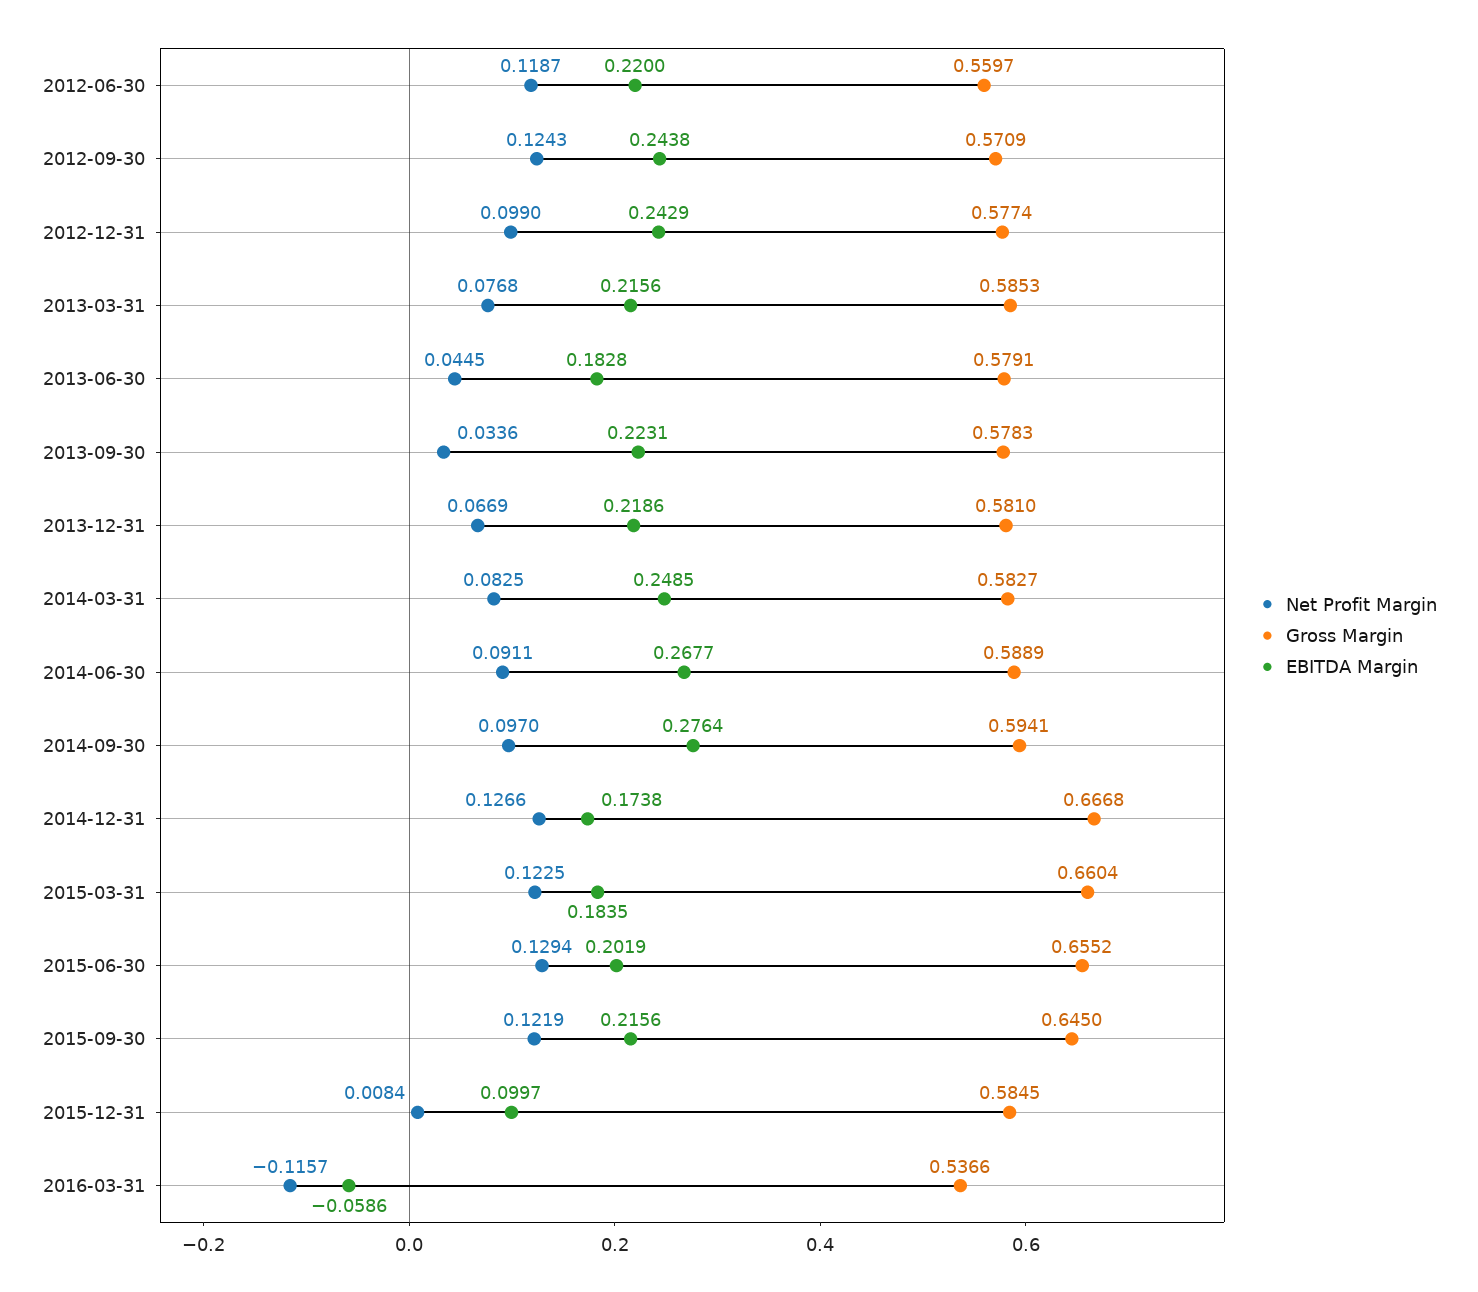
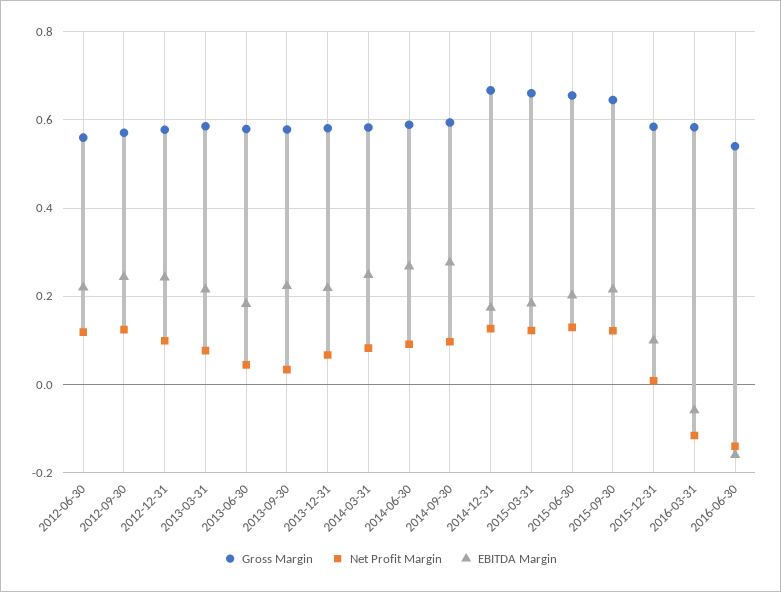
Gross Margin, 2016-03-31: 0.5366 -> 0.58
Gross Margin, 2016-06-30: none -> 0.54
Net Profit Margin, 2016-06-30: none -> -0.14
EBITDA Margin, 2016-06-30: none -> -0.16

